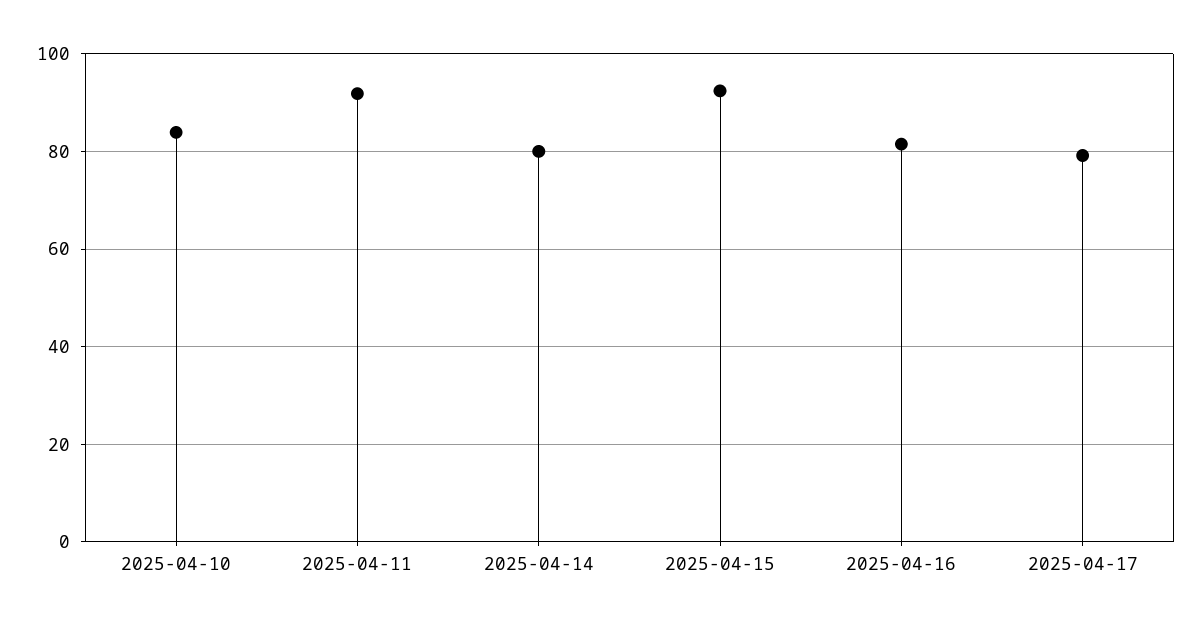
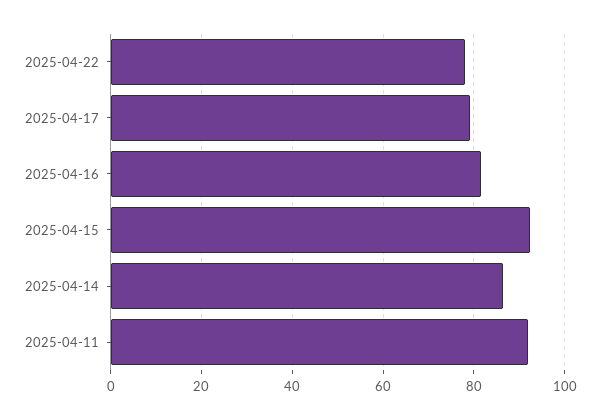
2025-04-10: 84 -> none
2025-04-14: 80 -> 86
2025-04-22: none -> 78

